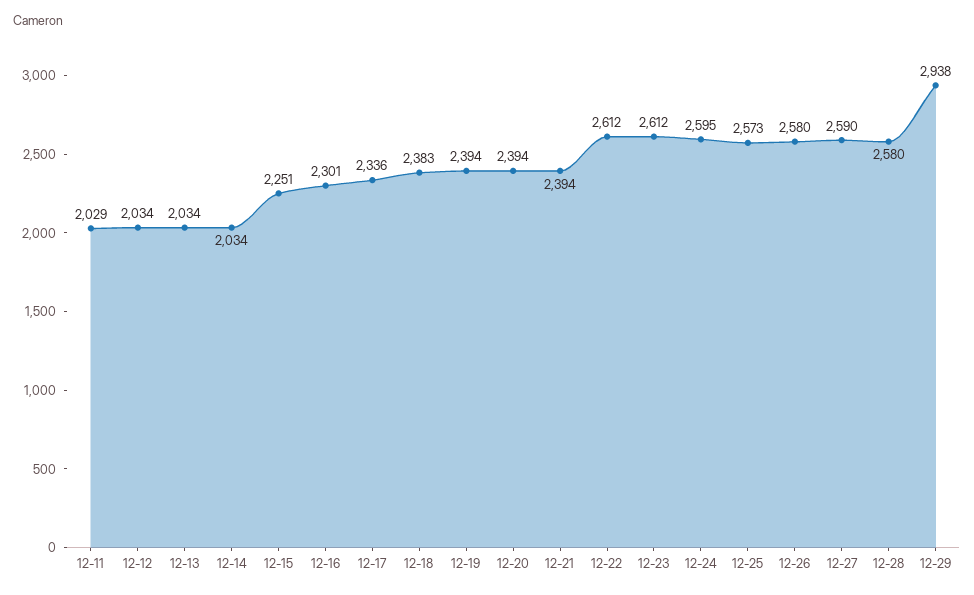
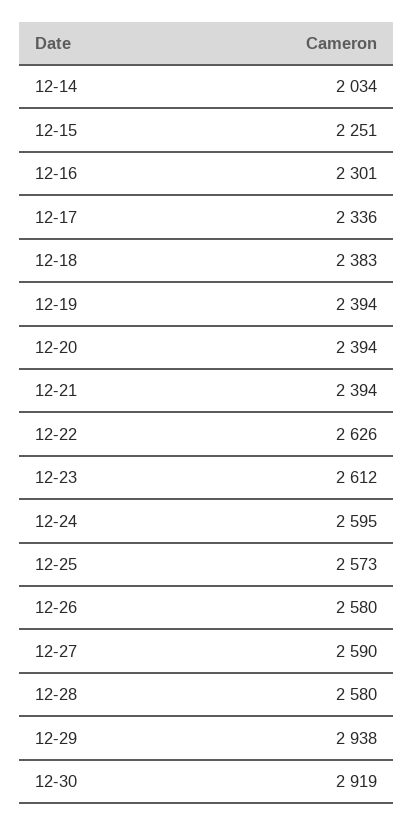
12-11: 2029 -> none
12-12: 2034 -> none
12-13: 2034 -> none
12-22: 2612 -> 2626
12-30: none -> 2919

